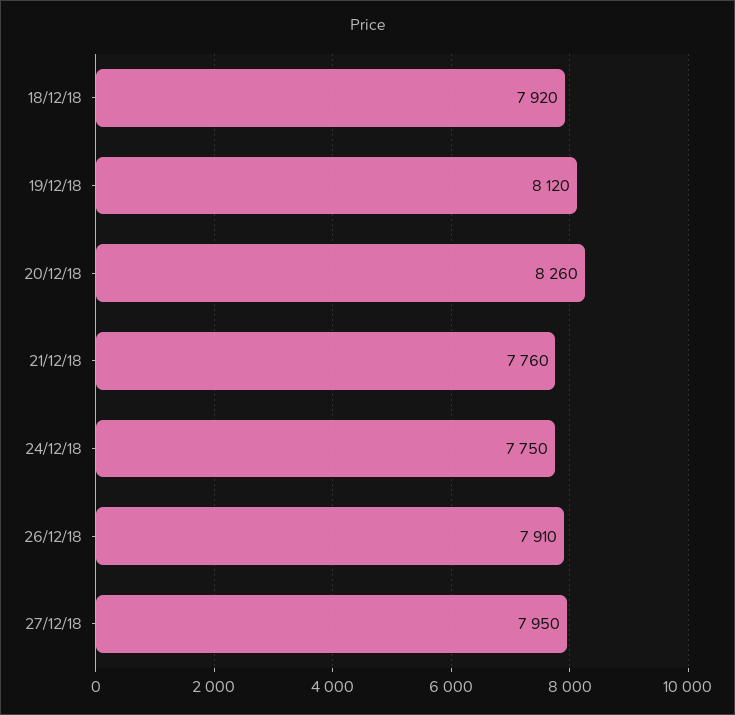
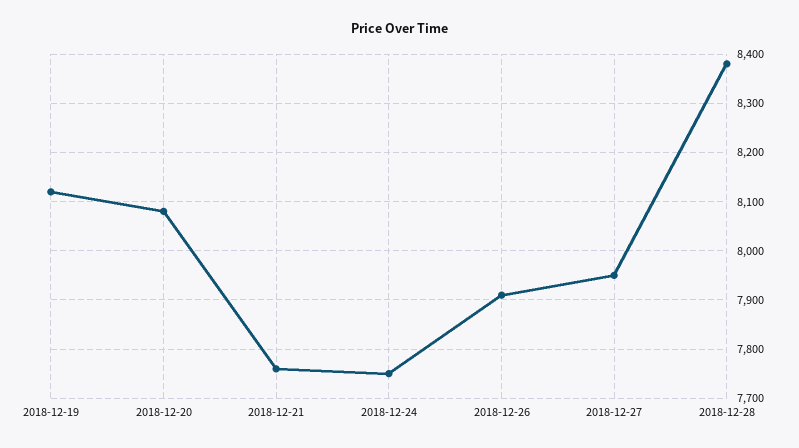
18/12/18: 7920 -> none
20/12/18: 8260 -> 8080
2018-12-28: none -> 8380

